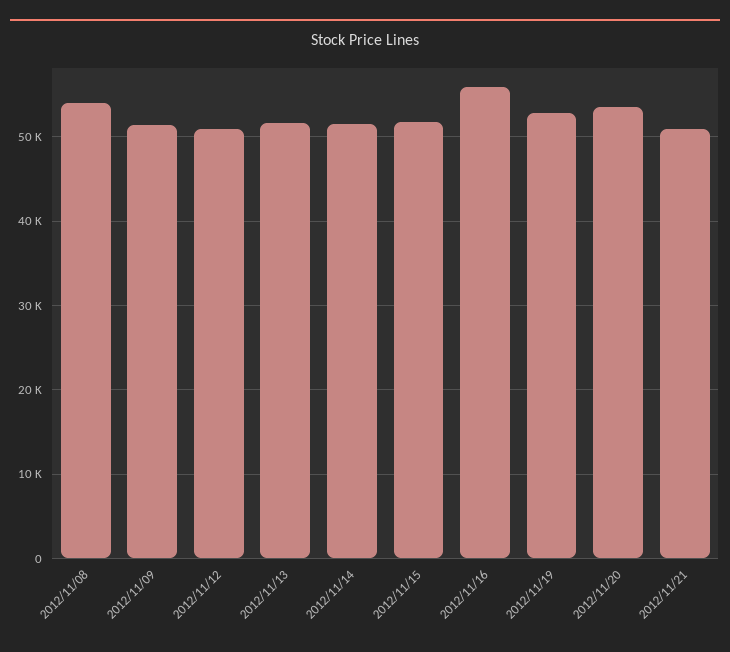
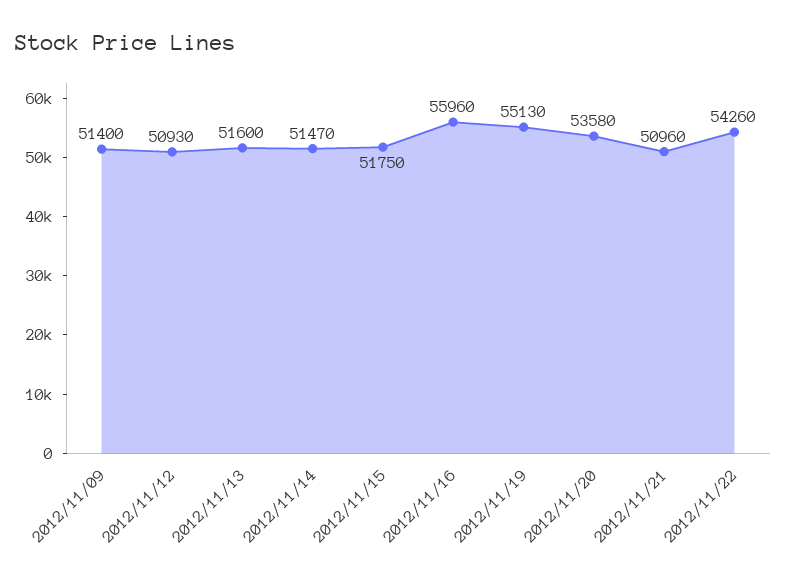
2012/11/08: 54000 -> none
2012/11/19: 53000 -> 55130
2012/11/22: none -> 54260

